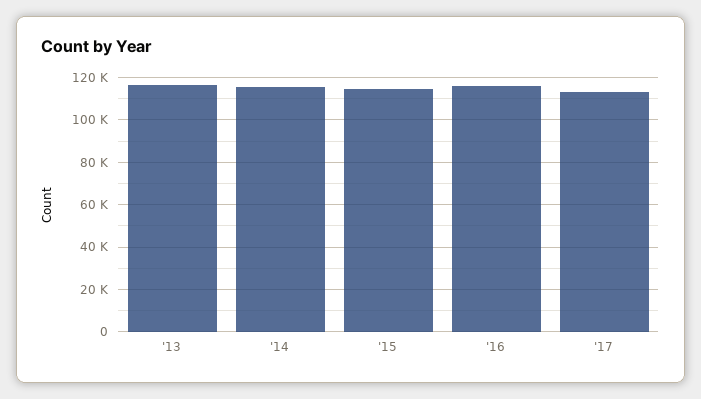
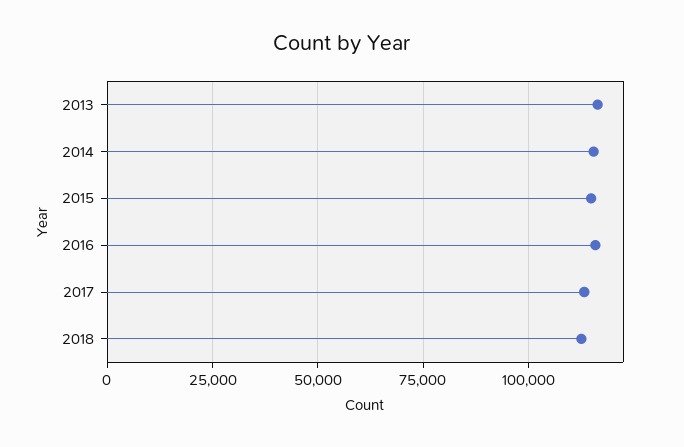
2018: none -> 112500

